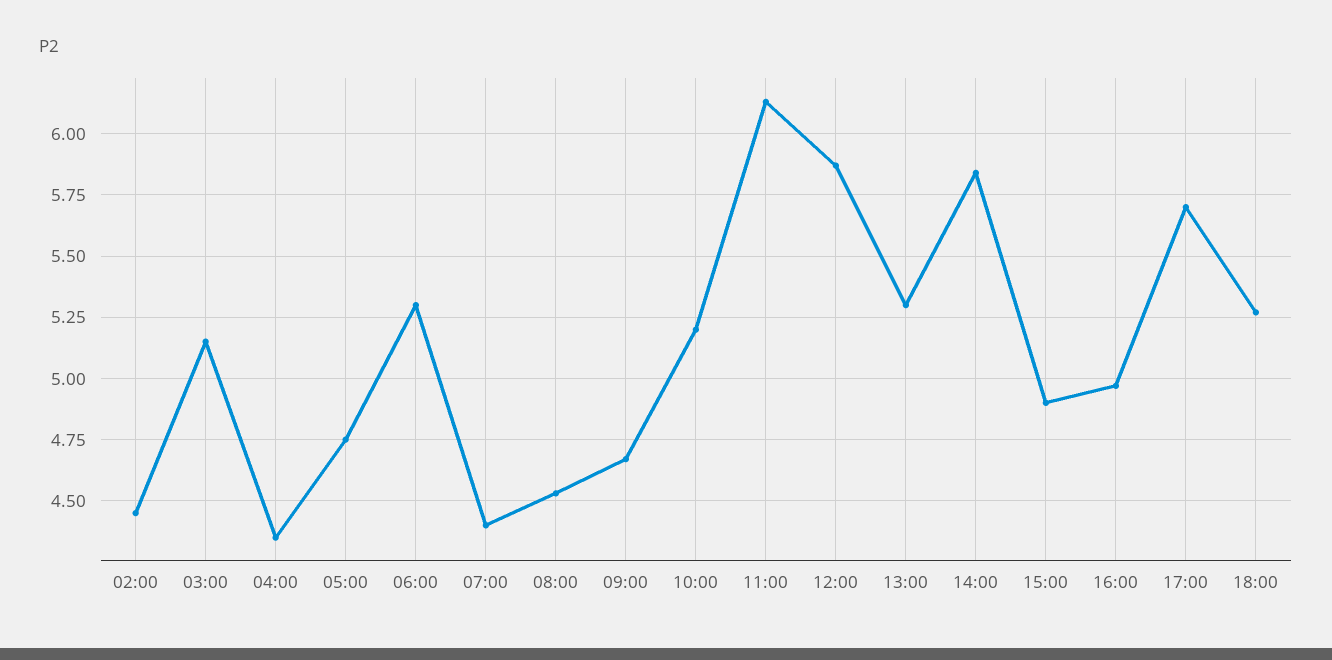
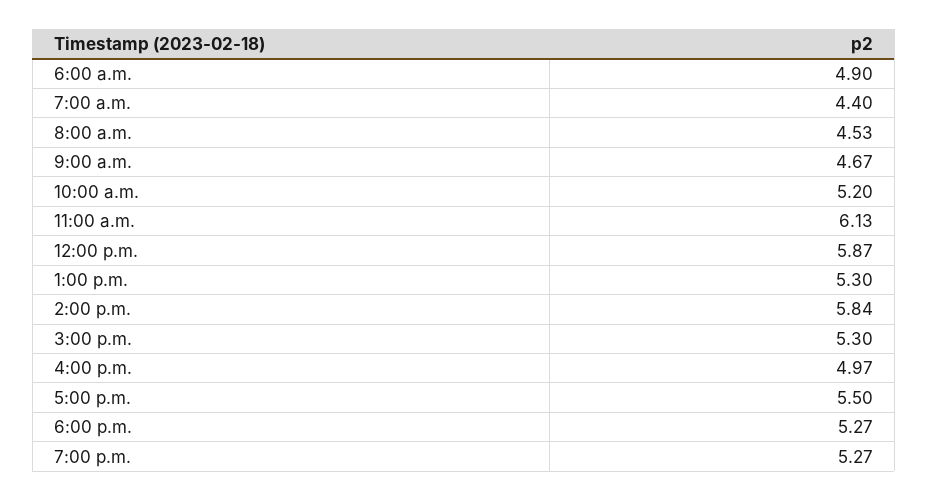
02:00: 4.45 -> none
03:00: 5.15 -> none
04:00: 4.35 -> none
05:00: 4.75 -> none
06:00: 5.3 -> 4.9
15:00: 4.9 -> 5.3
17:00: 5.7 -> 5.5
7:00 p.m.: none -> 5.27

